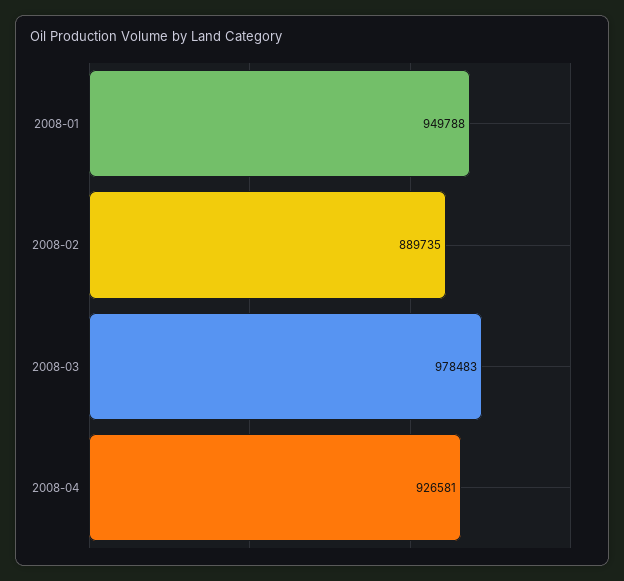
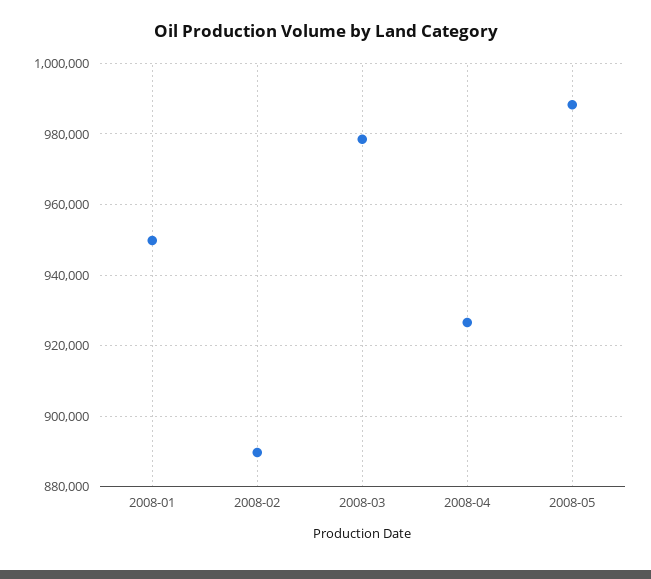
2008-05: none -> 988000

